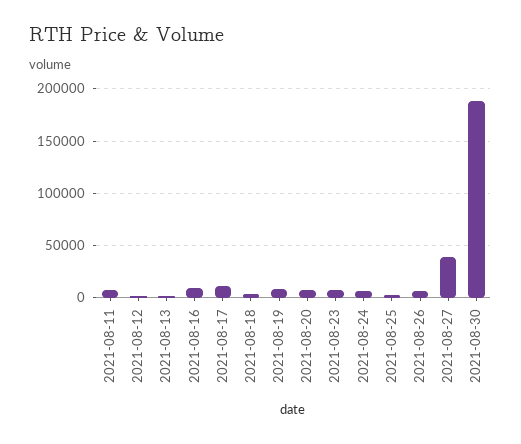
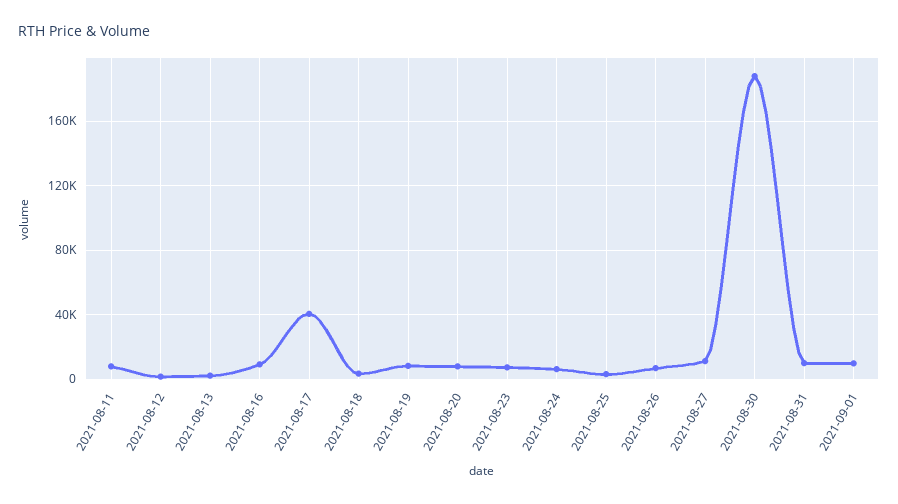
2021-08-17: 10000 -> 40000
2021-08-27: 40000 -> 10000
2021-08-31: none -> 10000
2021-09-01: none -> 10000

